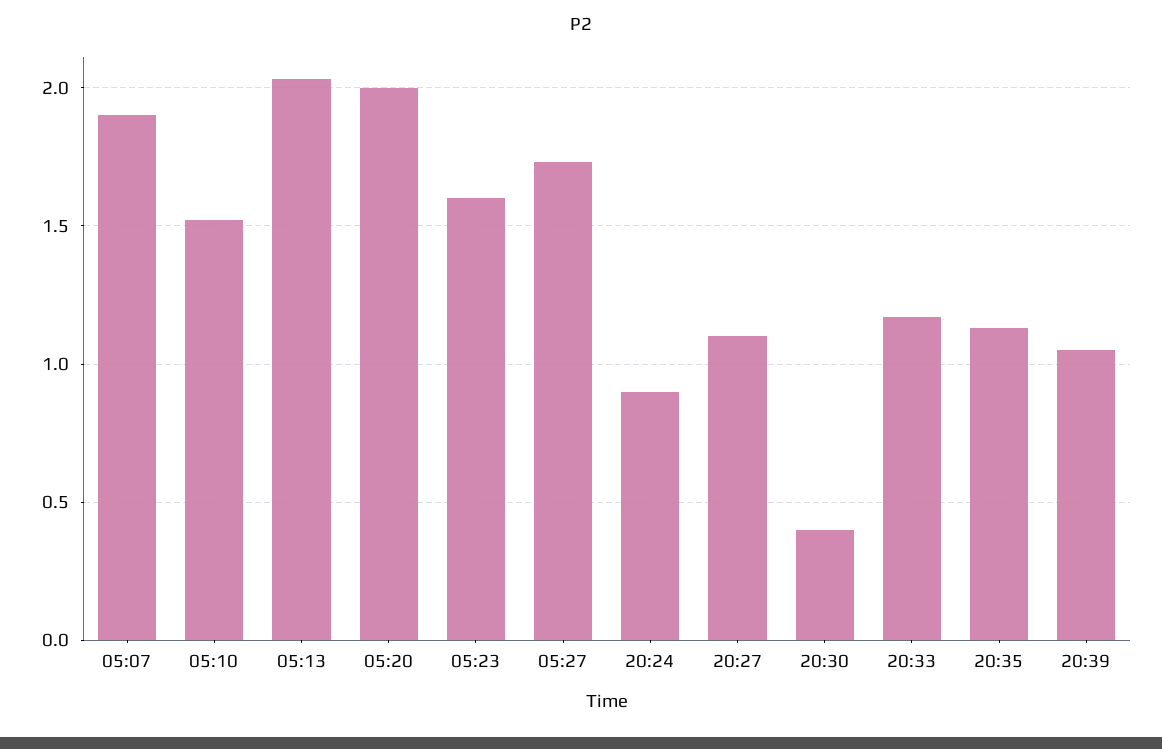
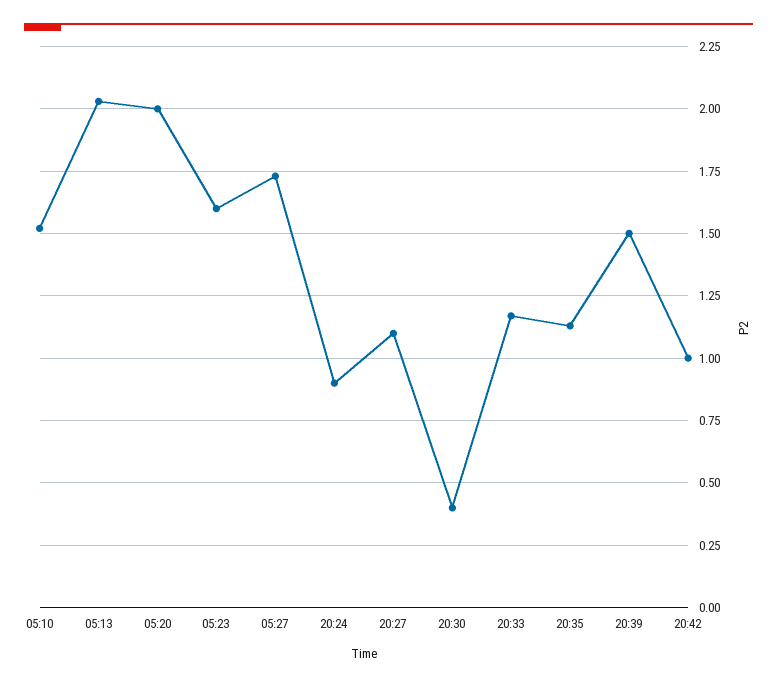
05:07: 1.9 -> none
20:39: 1.05 -> 1.5
20:42: none -> 1

